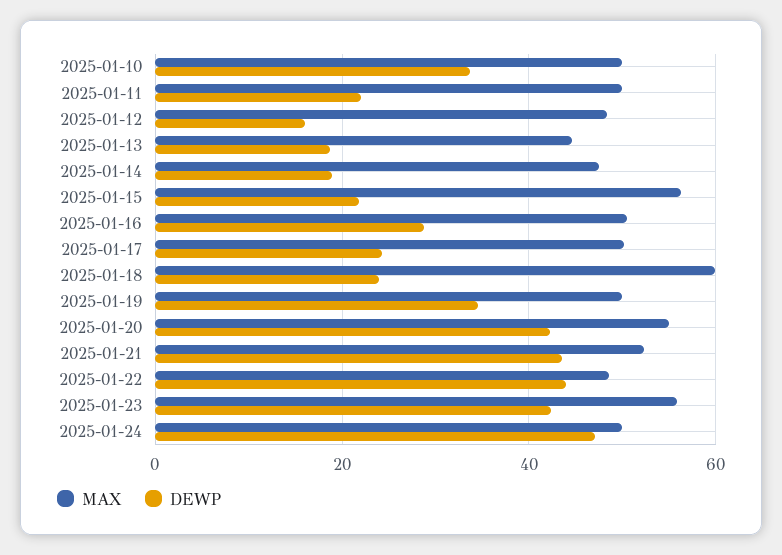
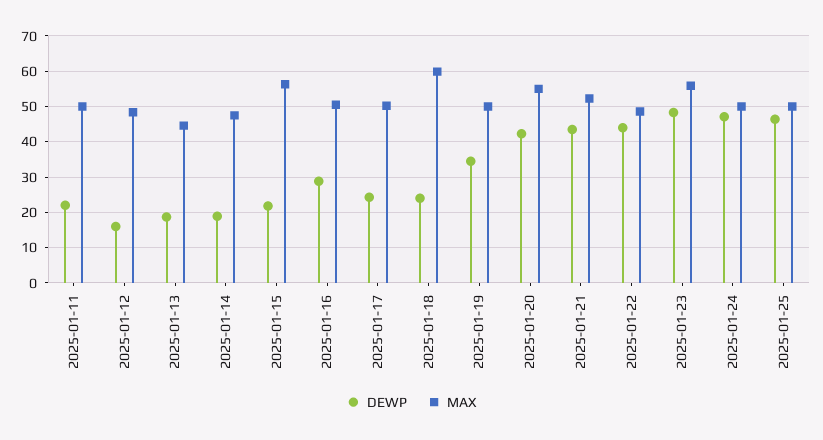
MAX, 2025-01-10: 50 -> none
DEWP, 2025-01-10: 34 -> none
DEWP, 2025-01-23: 42 -> 48
DEWP, 2025-01-25: none -> 46
MAX, 2025-01-25: none -> 50

